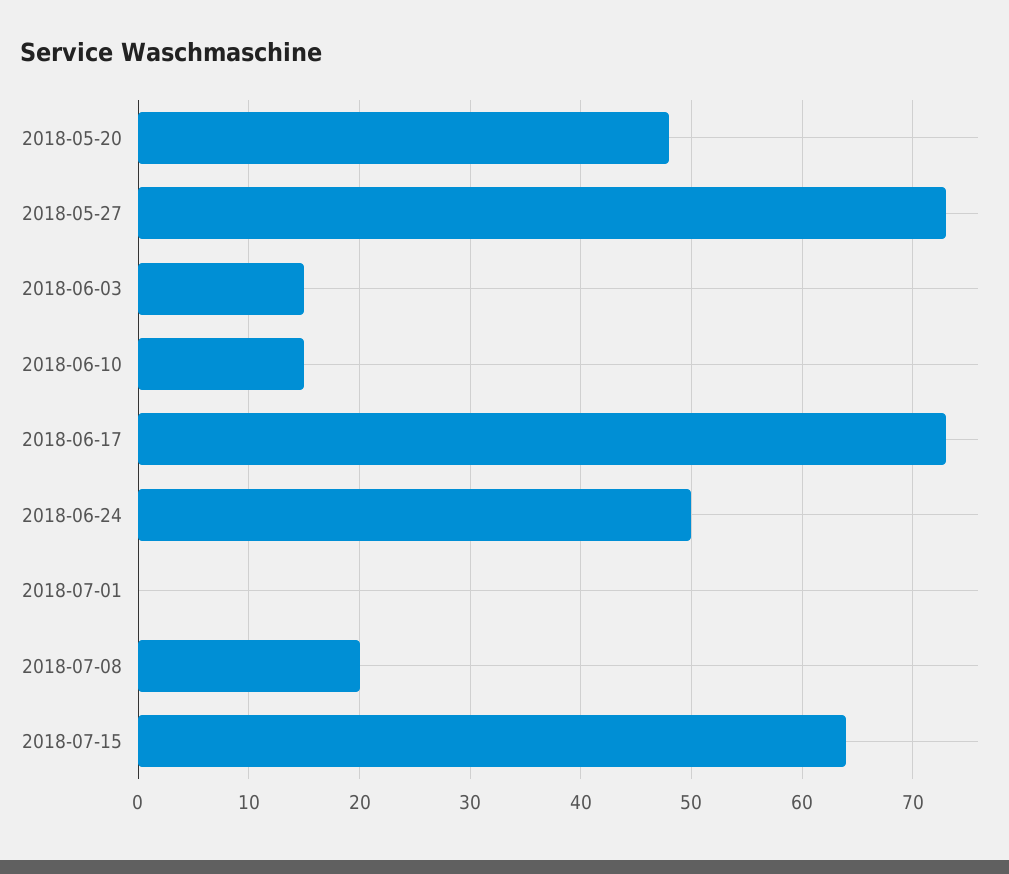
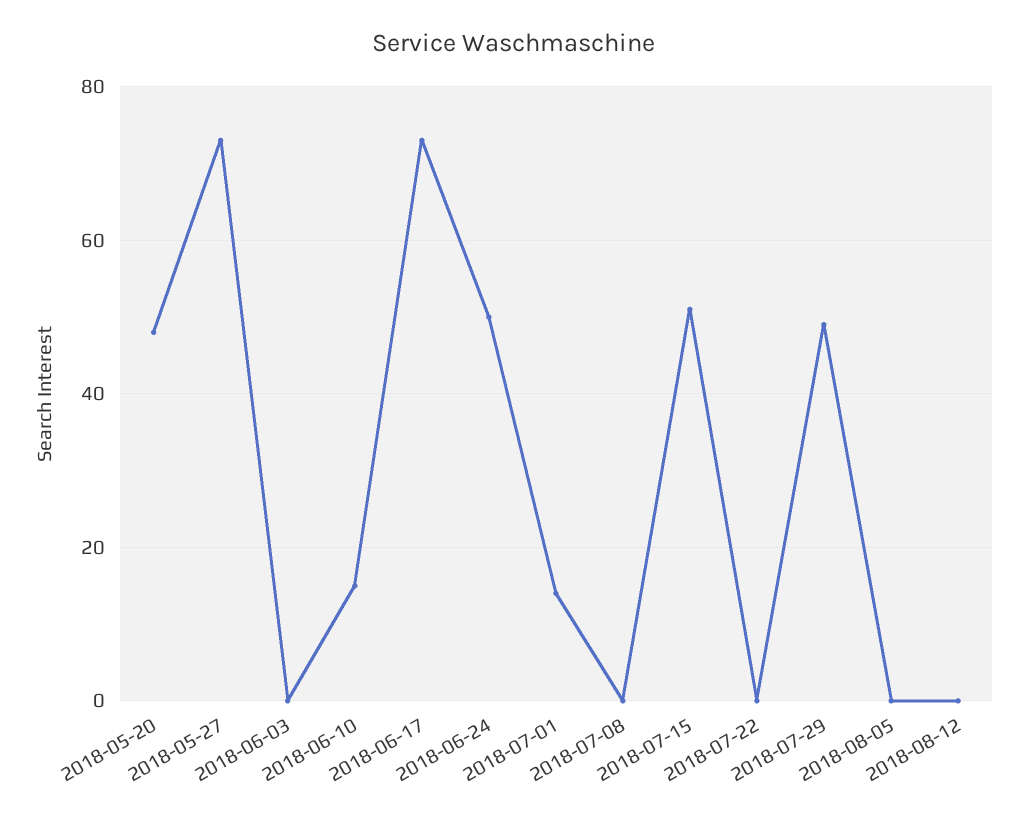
2018-06-03: 15 -> 0
2018-07-01: 0 -> 15
2018-07-08: 20 -> 0
2018-07-15: 64 -> 50
2018-07-22: none -> 0
2018-07-29: none -> 50
2018-08-05: none -> 0
2018-08-12: none -> 0

